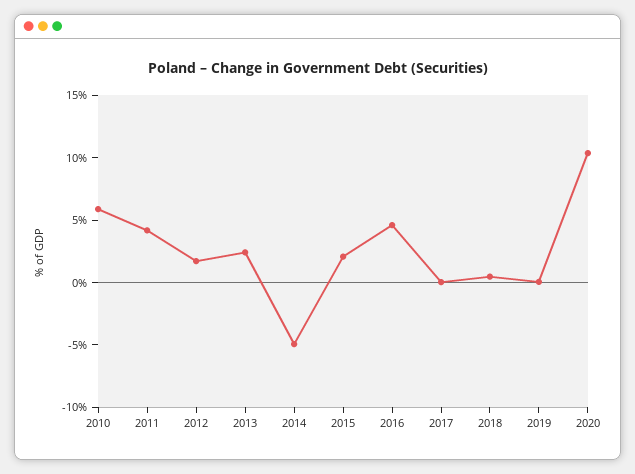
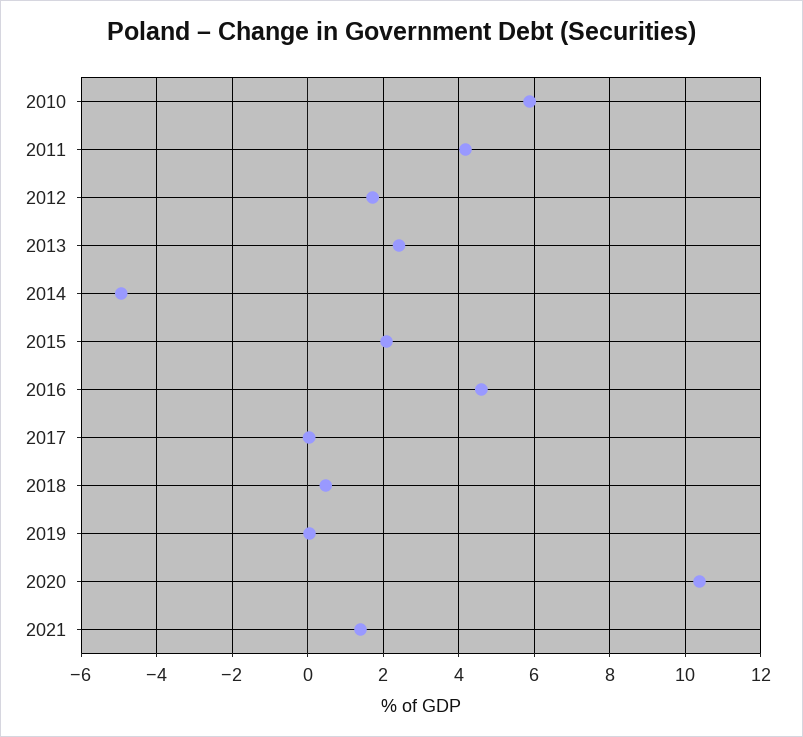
2021: none -> 1.4

